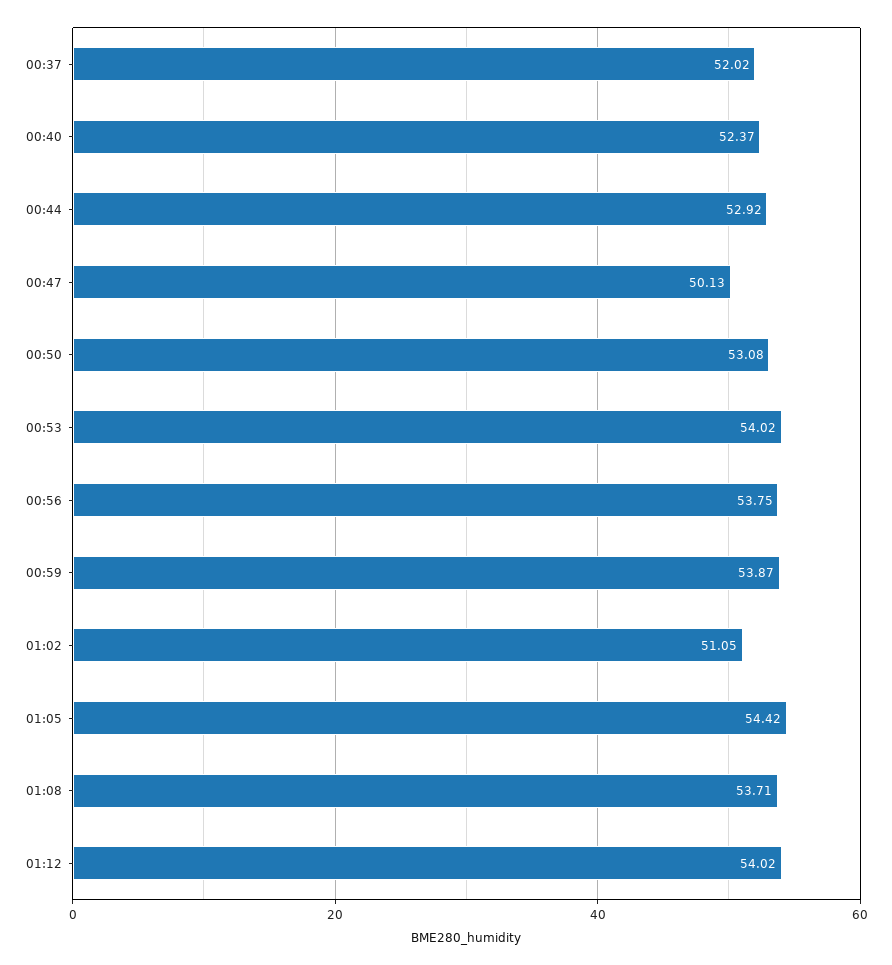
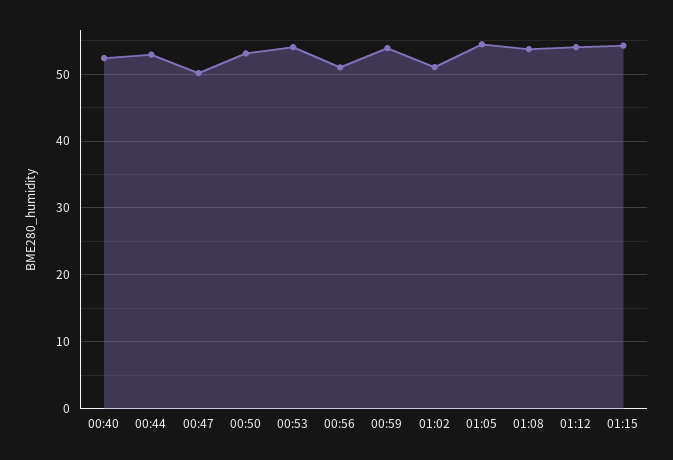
00:37: 52.02 -> none
00:56: 53.75 -> 51
01:15: none -> 54

